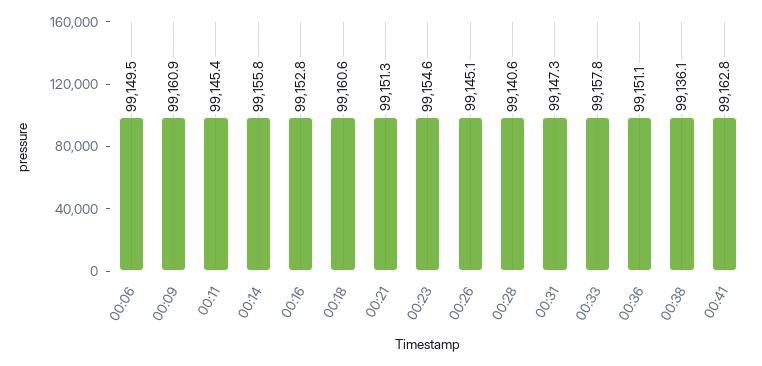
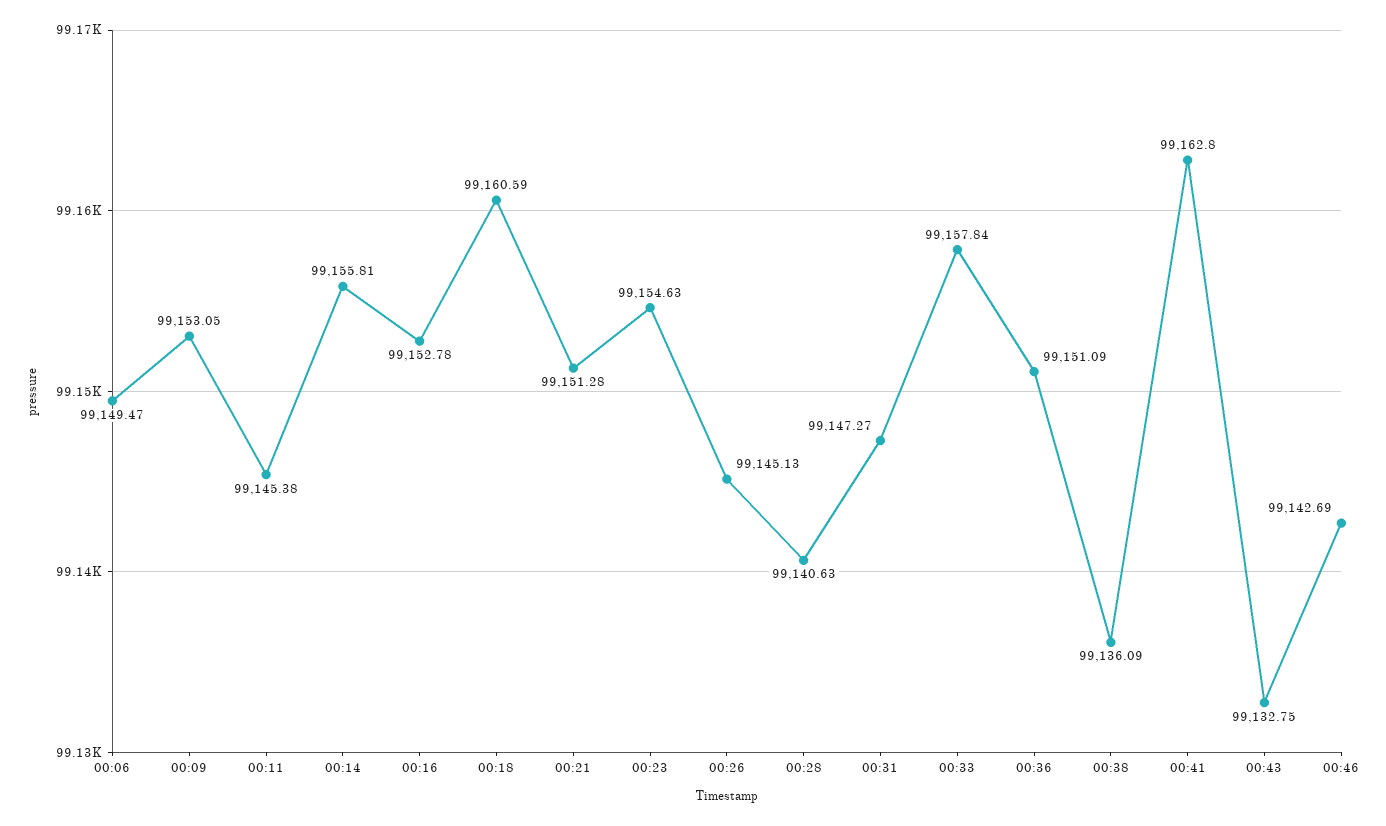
00:09: 99160.9 -> 99153.05
00:43: none -> 99132.75
00:46: none -> 99142.69

